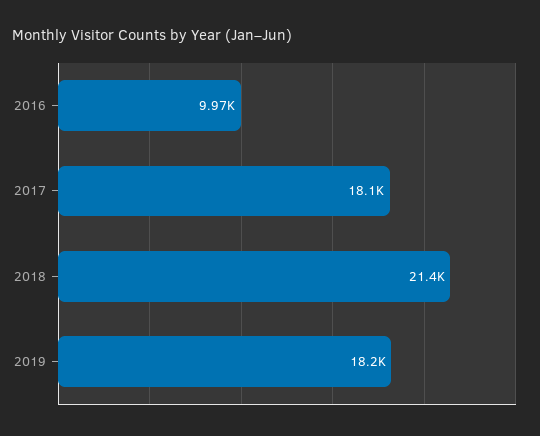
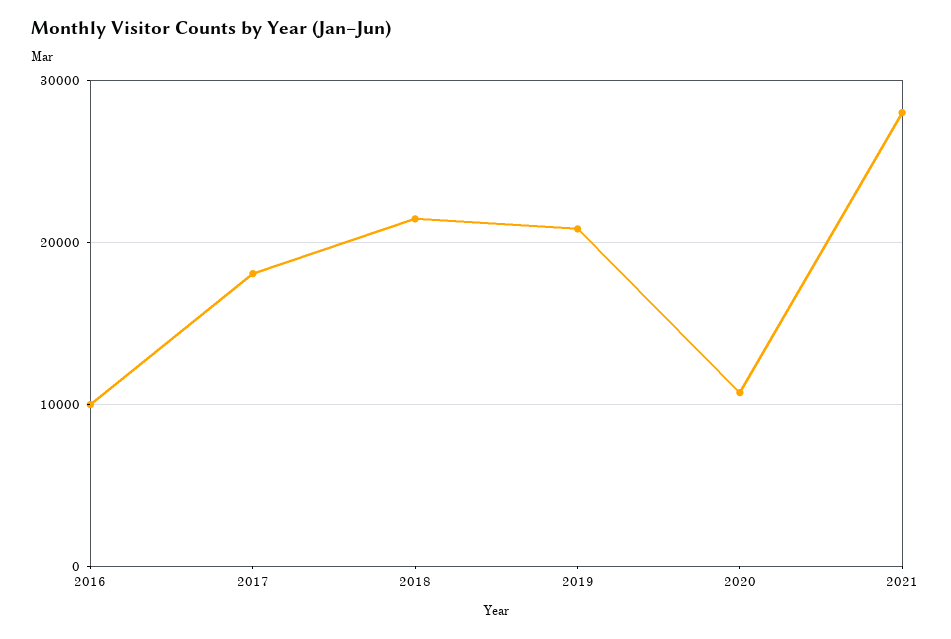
2019: 18200 -> 21000
2020: none -> 11000
2021: none -> 28000

